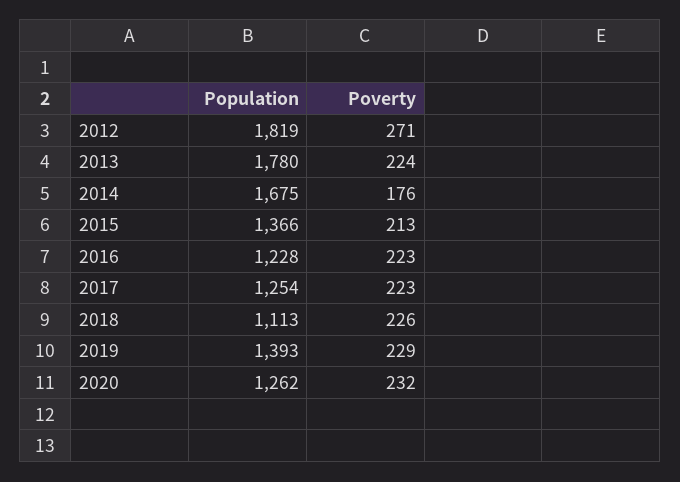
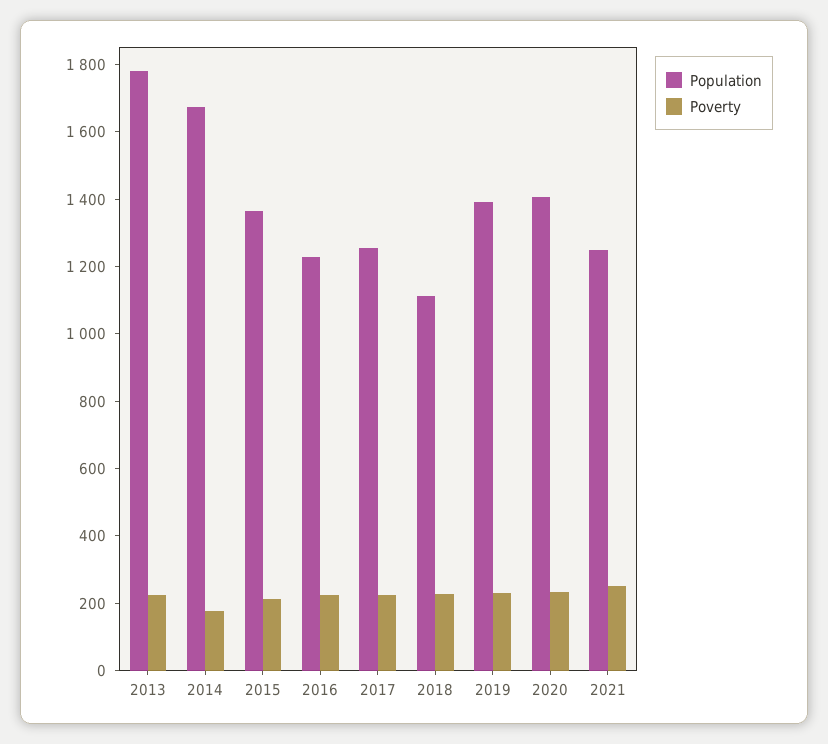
Population, 2012: 1819 -> none
Poverty, 2012: 271 -> none
Population, 2020: 1262 -> 1400
Population, 2021: none -> 1250
Poverty, 2021: none -> 250

